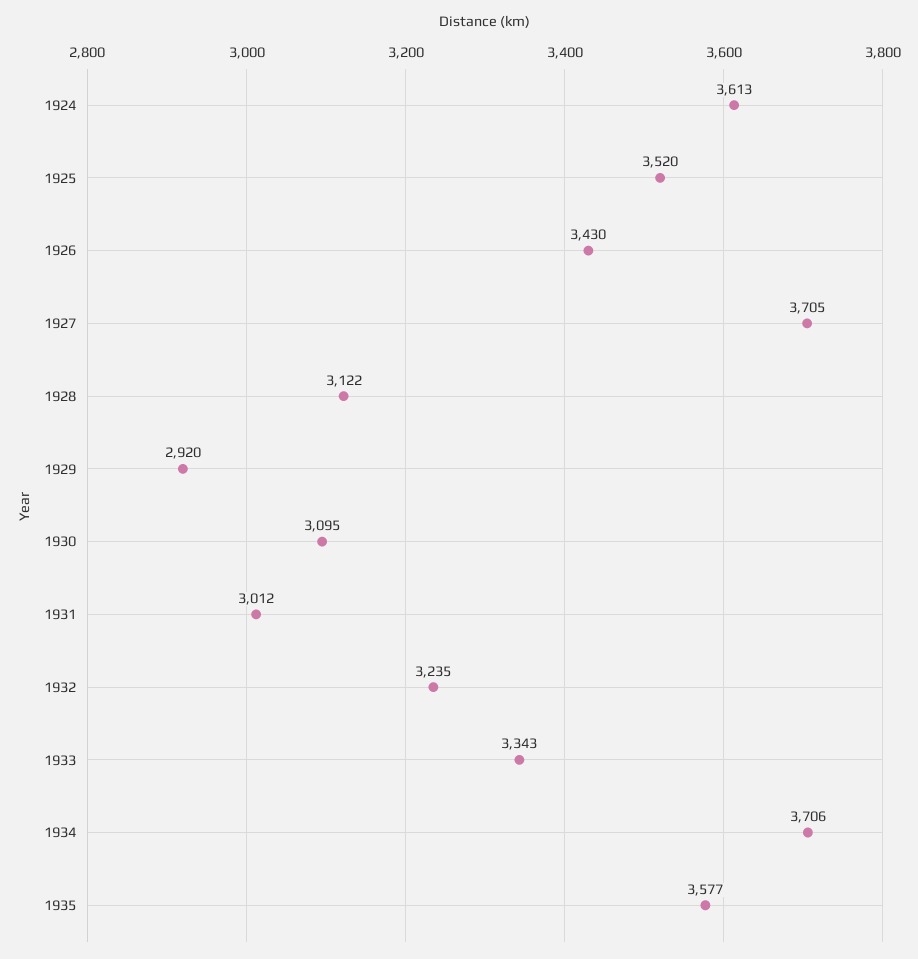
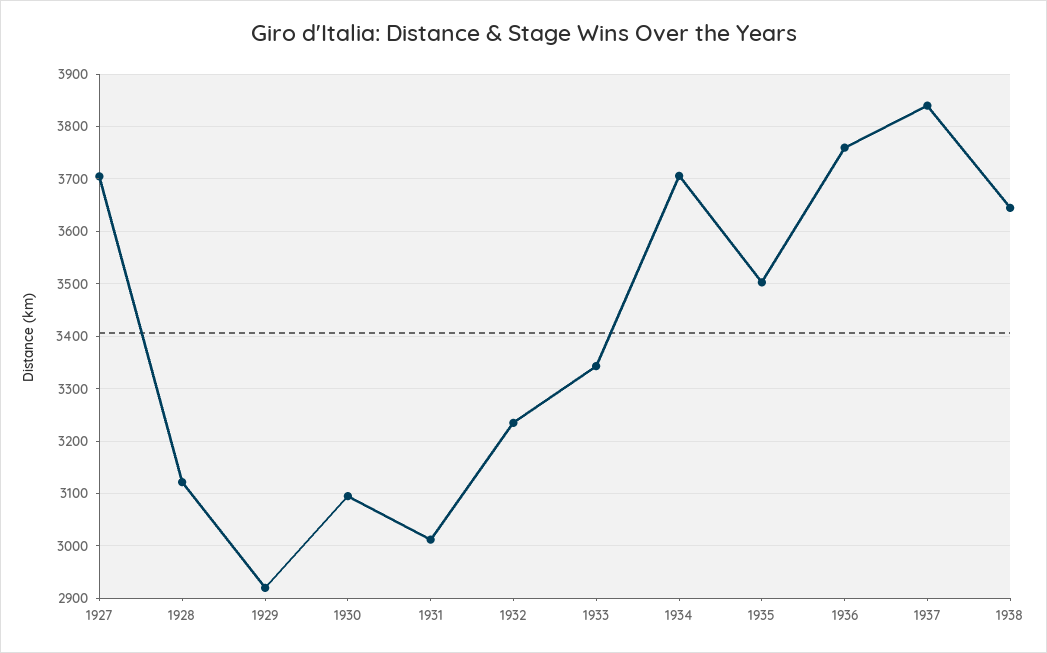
1924: 3613 -> none
1925: 3520 -> none
1926: 3430 -> none
1935: 3577 -> 3500
1936: none -> 3760
1937: none -> 3840
1938: none -> 3640

